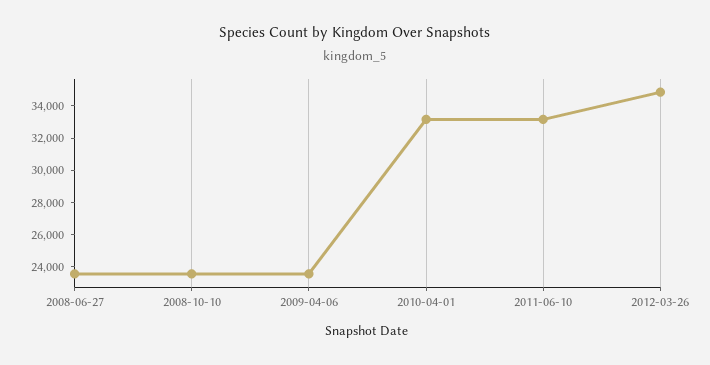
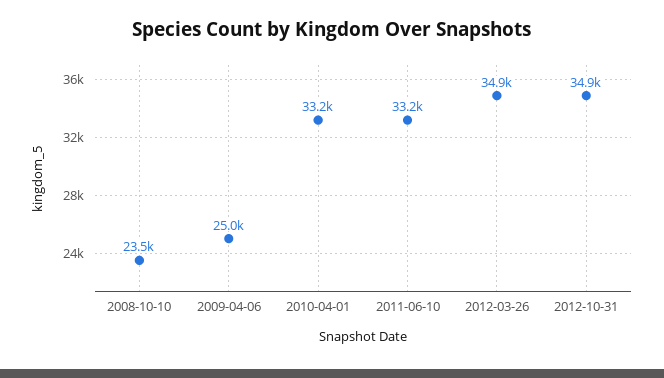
2008-06-27: 23500 -> none
2009-04-06: 23500 -> 25000
2012-10-31: none -> 34900

